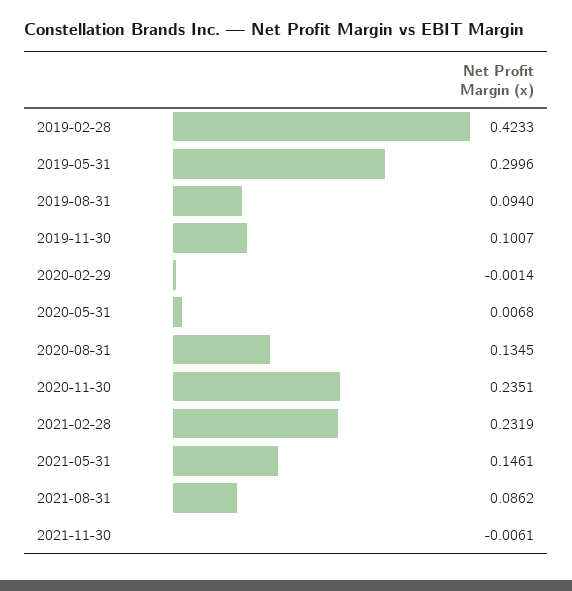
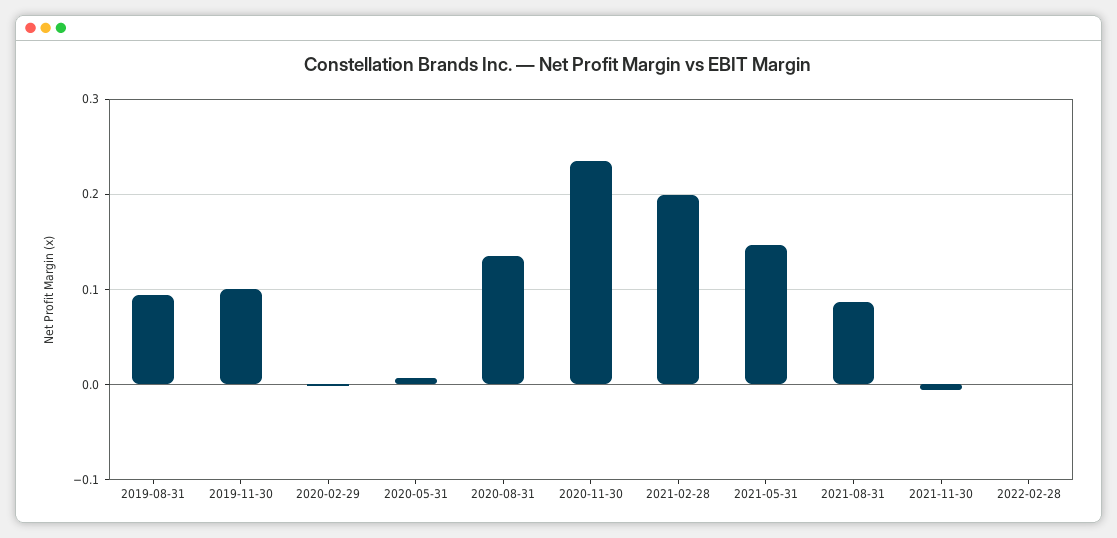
2019-02-28: 0.4233 -> none
2019-05-31: 0.2996 -> none
2021-02-28: 0.2319 -> 0.2
2022-02-28: none -> 0

